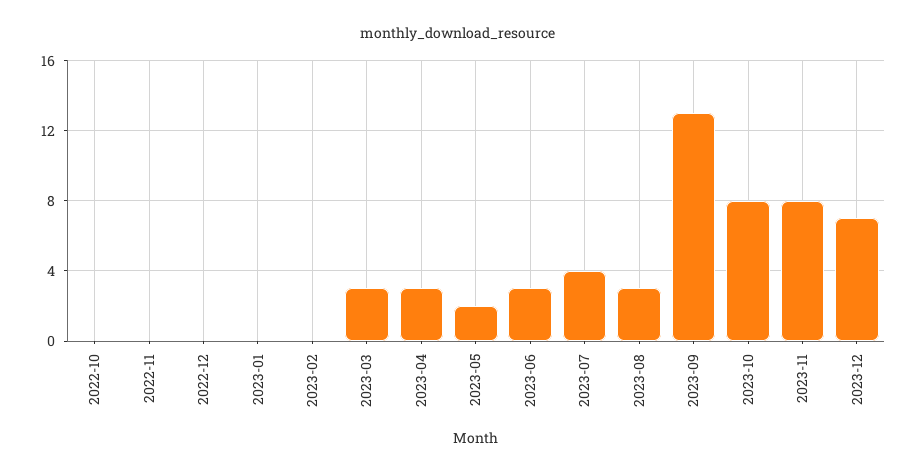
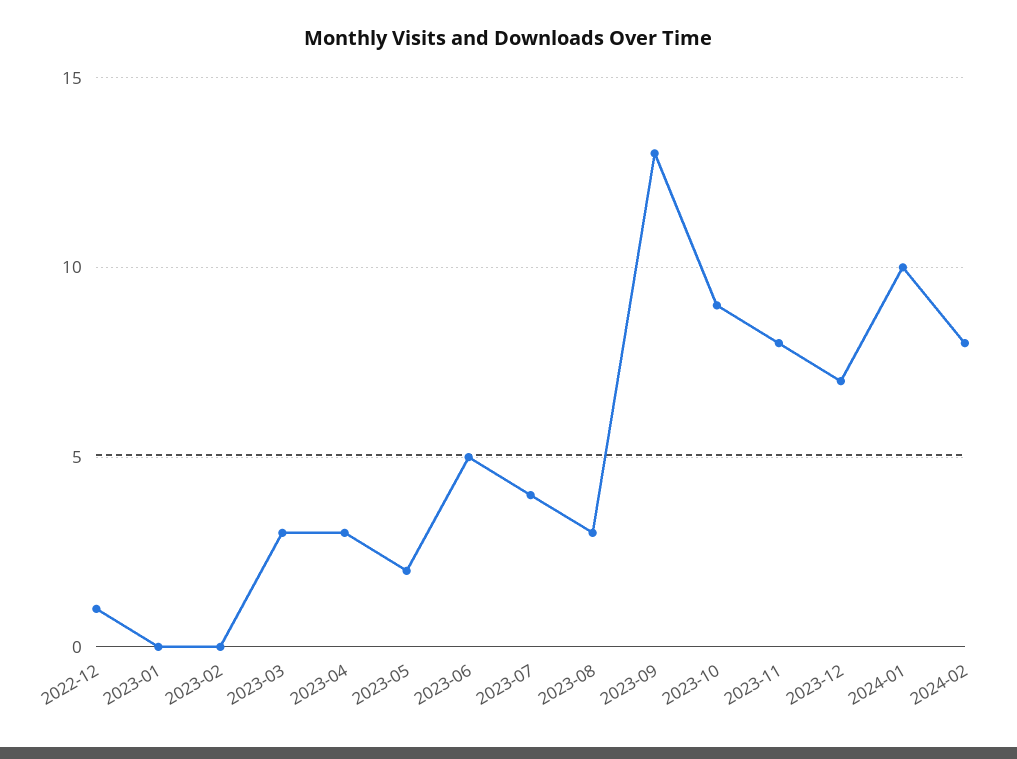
2022-10: 0 -> none
2022-11: 0 -> none
2022-12: 0 -> 1
2023-06: 3 -> 5
2023-10: 8 -> 9
2024-01: none -> 10
2024-02: none -> 8

